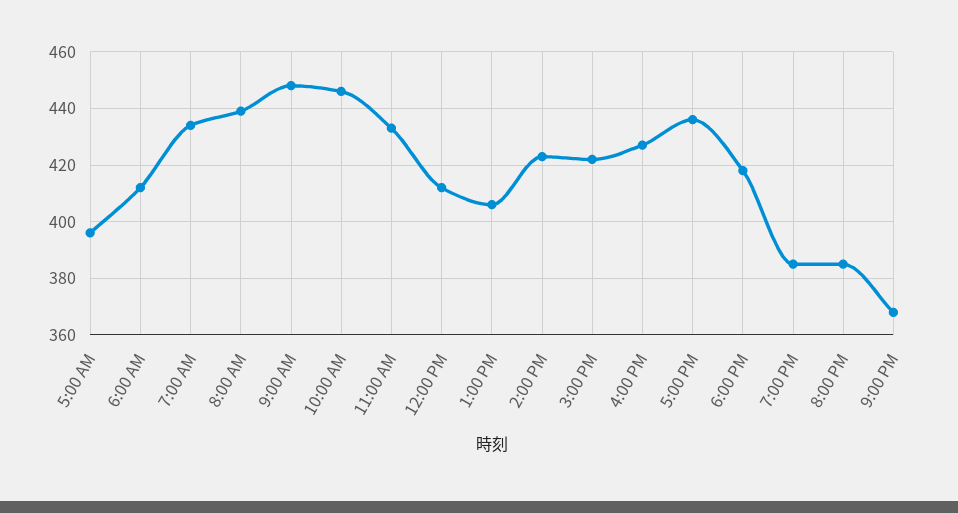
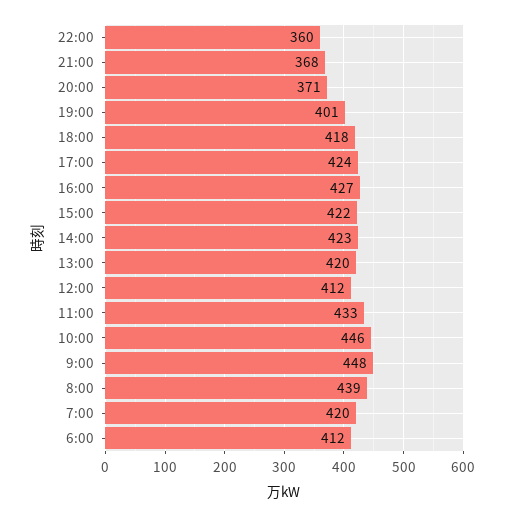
5:00 AM: 395 -> none
7:00 AM: 435 -> 420
1:00 PM: 405 -> 420
5:00 PM: 435 -> 424
7:00 PM: 385 -> 401
8:00 PM: 385 -> 371
22:00: none -> 360

